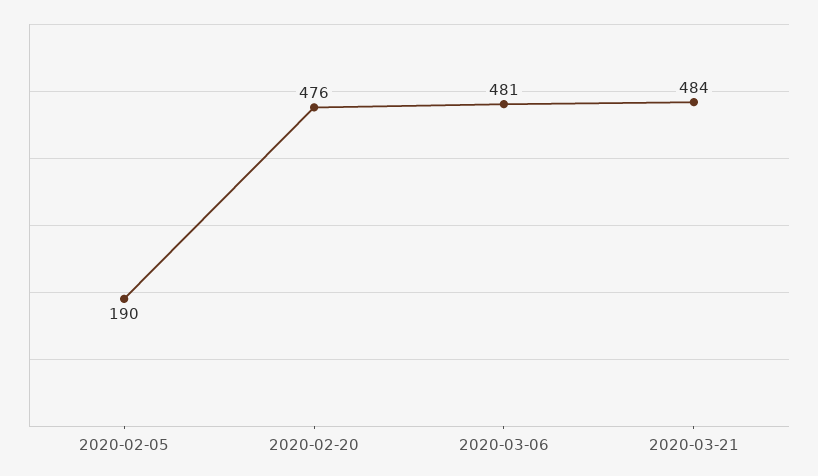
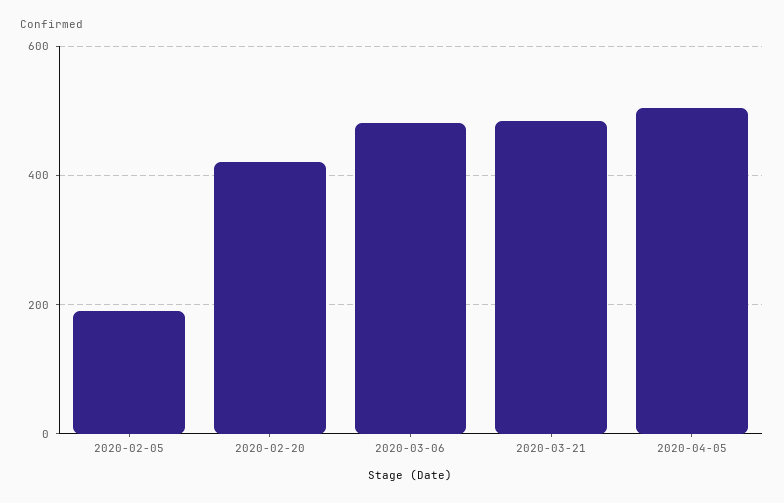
2020-02-20: 476 -> 420
2020-04-05: none -> 500

